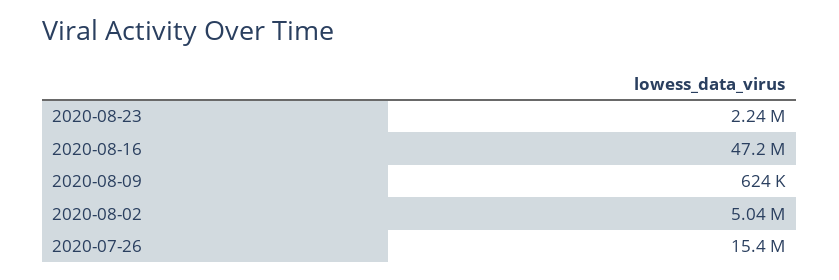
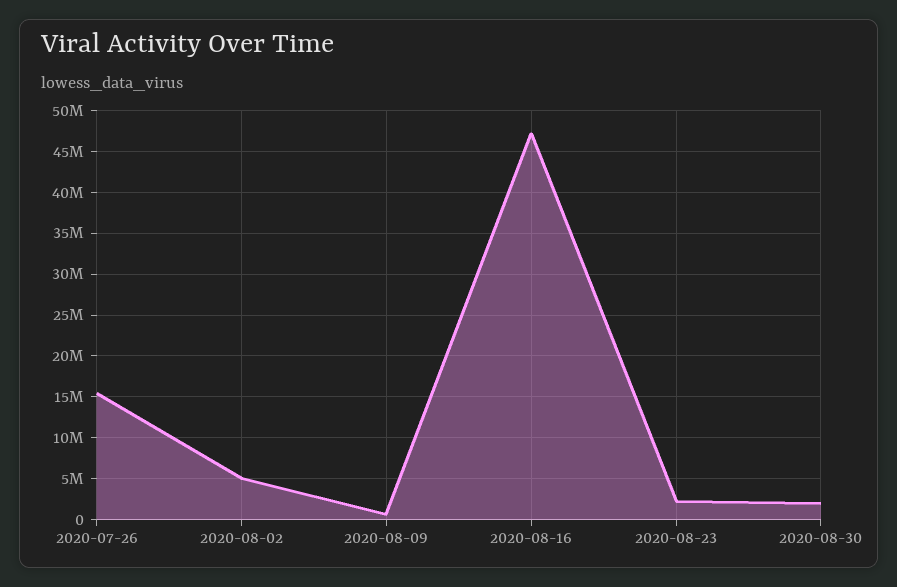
2020-08-30: none -> 2000000

